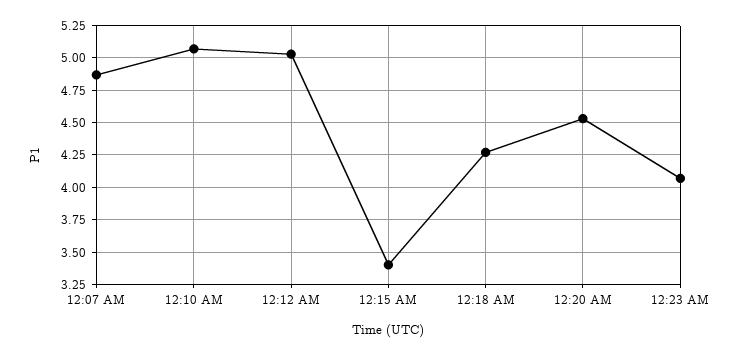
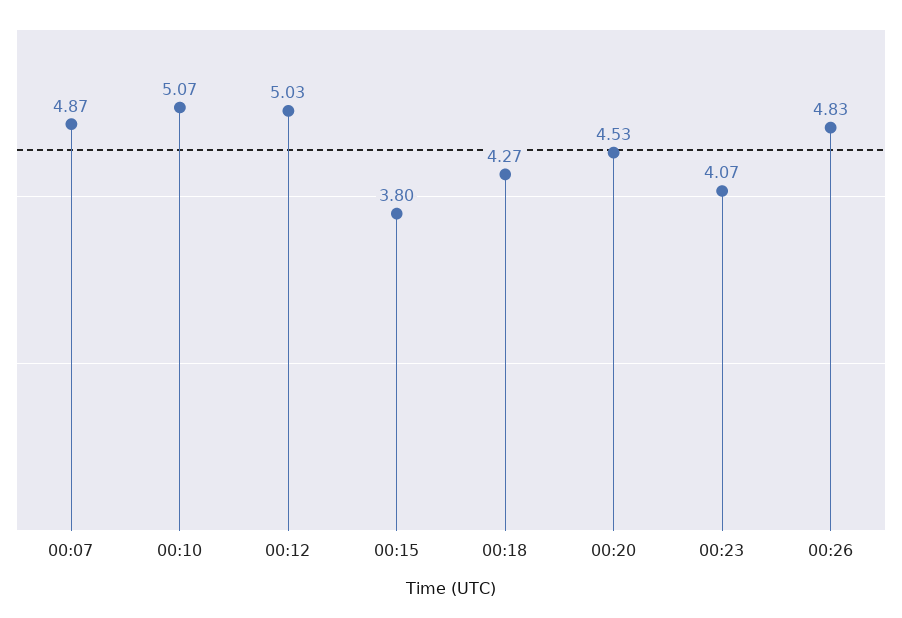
12:15 AM: 3.4 -> 3.8
00:26: none -> 4.83

